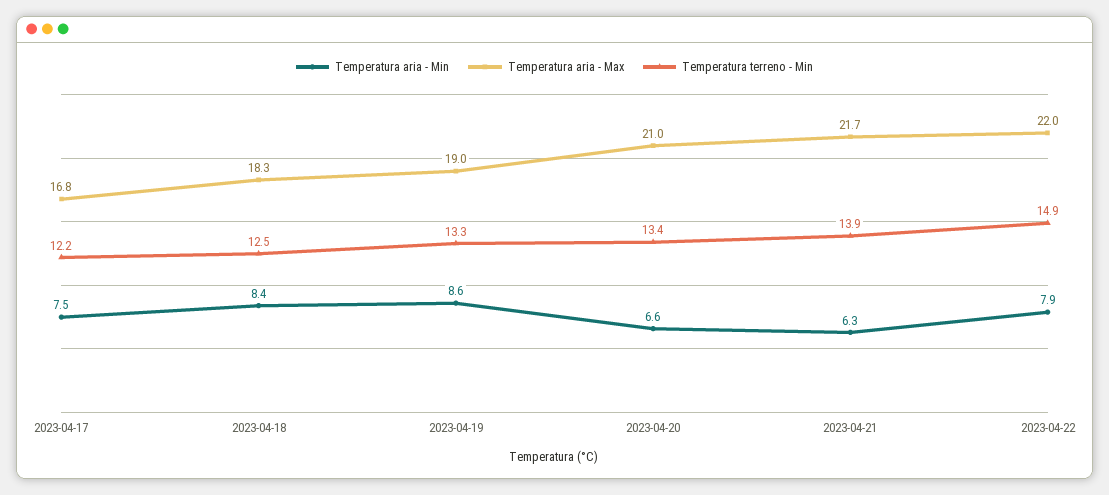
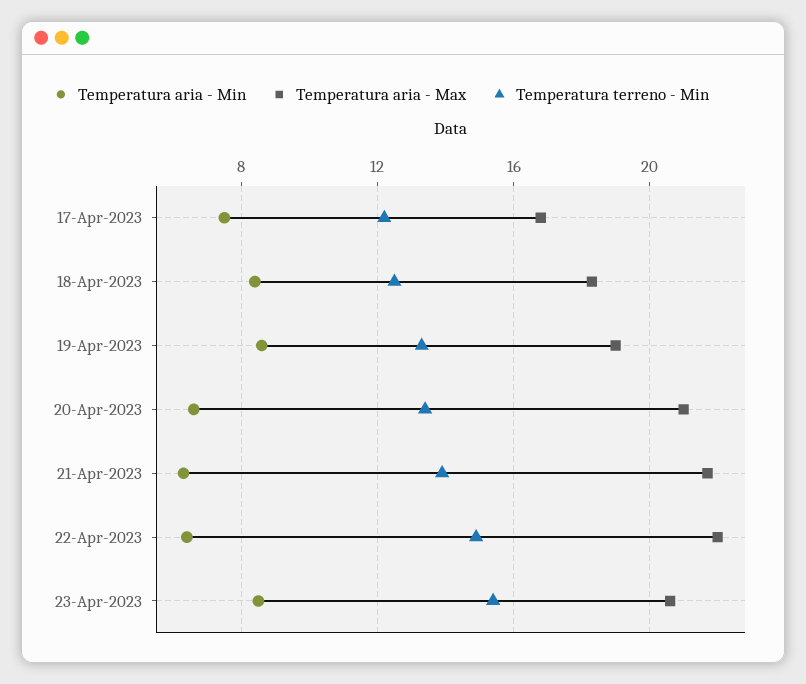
Temperatura aria - Min, 2023-04-22: 7.9 -> 6.5
Temperatura aria - Min, 23-Apr-2023: none -> 8.5
Temperatura aria - Max, 23-Apr-2023: none -> 20.5
Temperatura terreno - Min, 23-Apr-2023: none -> 15.5

